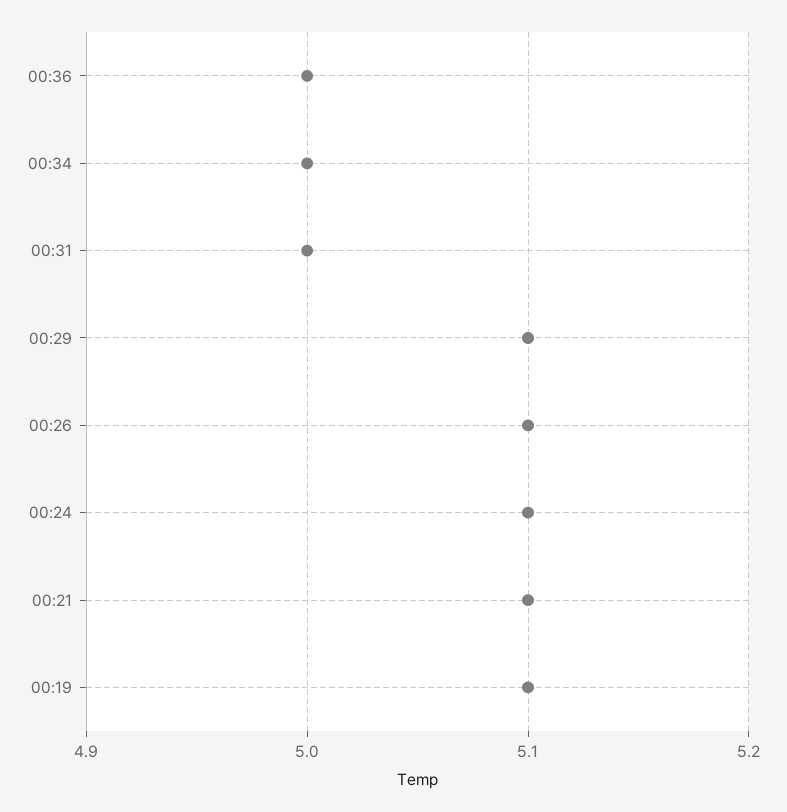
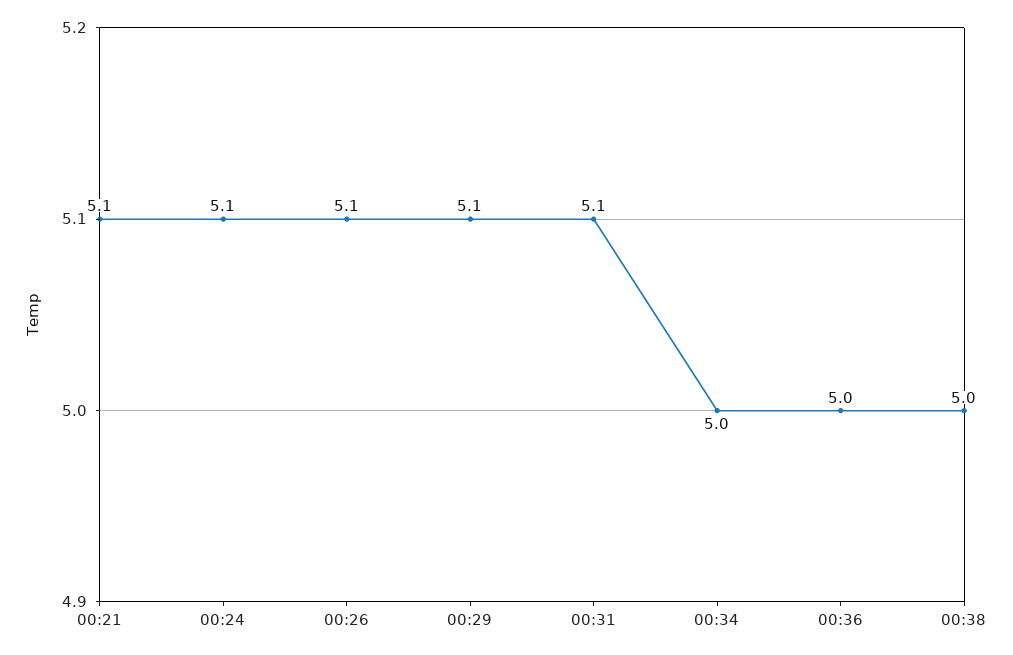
00:31: 5 -> 5.1
00:19: 5.1 -> none
00:38: none -> 5

